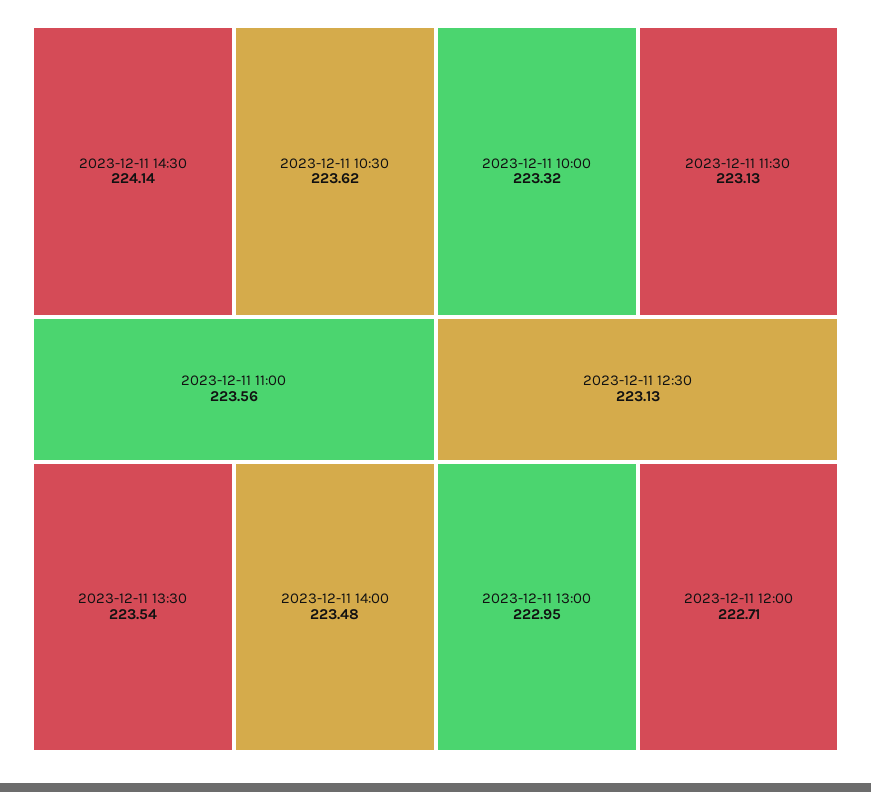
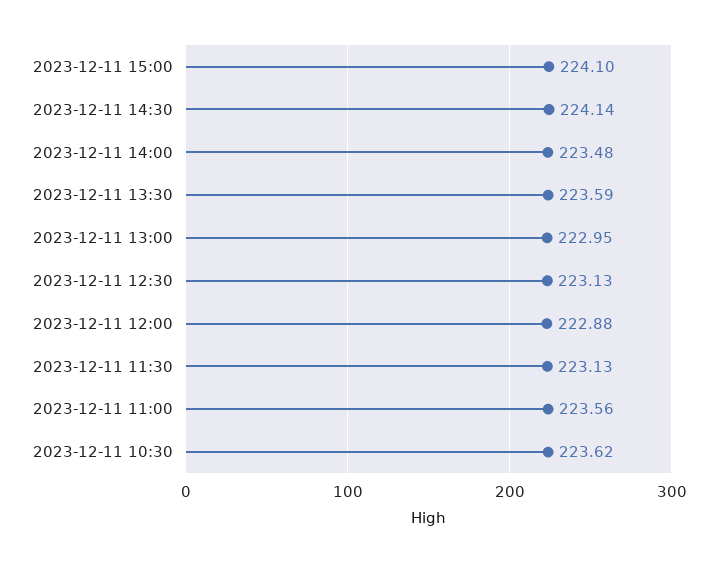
2023-12-11 13:30: 223.54 -> 223.59
2023-12-11 10:00: 223.32 -> none
2023-12-11 12:00: 222.71 -> 222.88
2023-12-11 15:00: none -> 224.1

